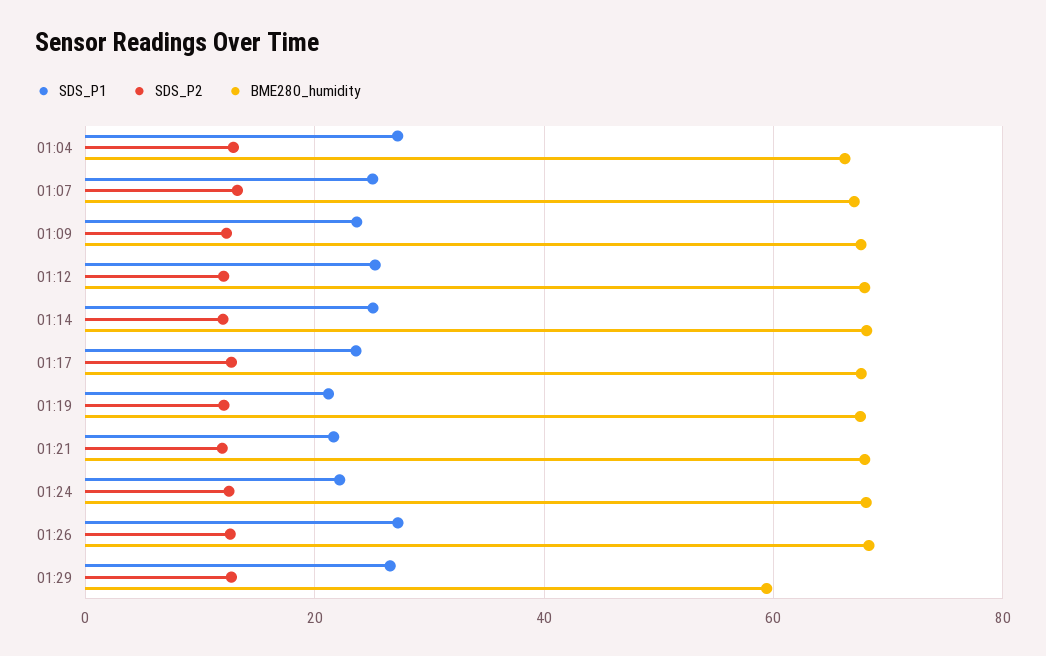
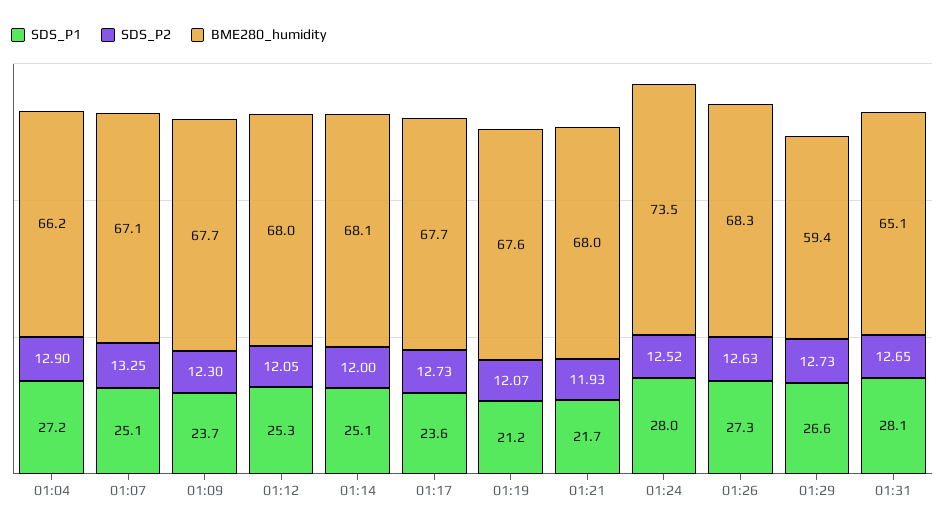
SDS_P1, 01:24: 22 -> 28
BME280_humidity, 01:24: 68 -> 73.5
SDS_P1, 01:31: none -> 28.1
SDS_P2, 01:31: none -> 12.65
BME280_humidity, 01:31: none -> 65.1

